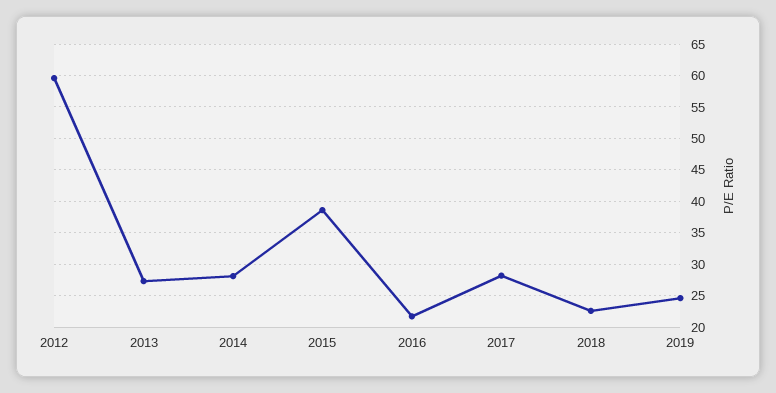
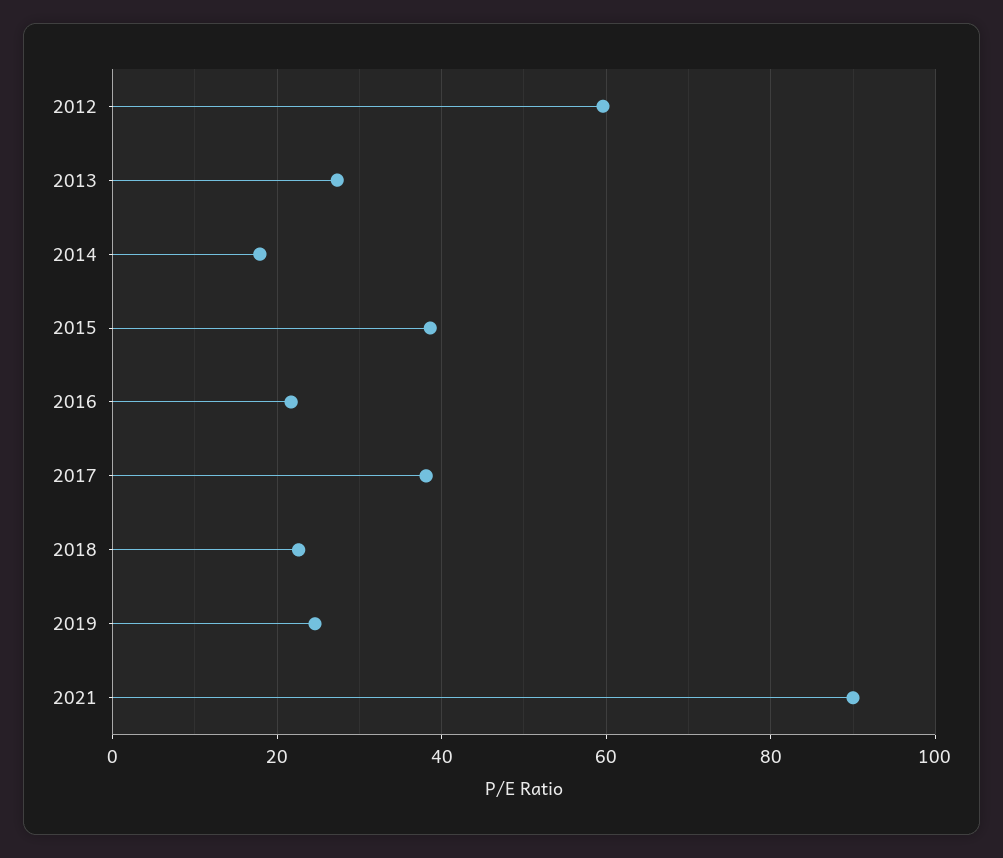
2014: 28 -> 18
2017: 28 -> 38
2021: none -> 90

